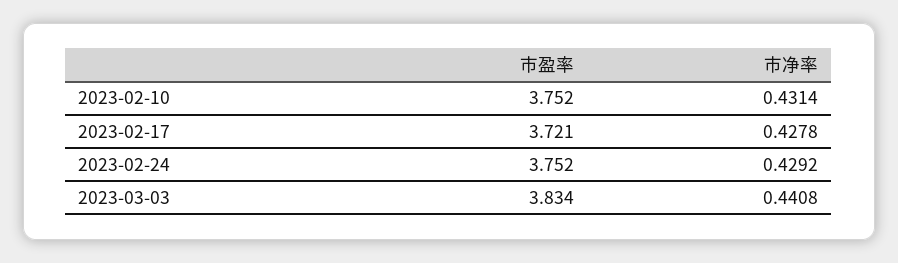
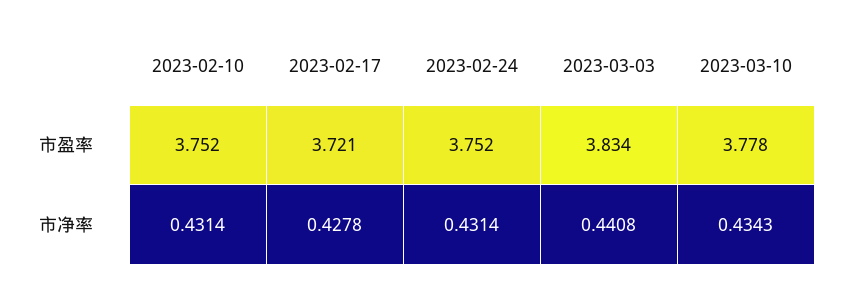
市净率, 2023-02-24: 0.4292 -> 0.4314
市盈率, 2023-03-10: none -> 3.778
市净率, 2023-03-10: none -> 0.4343

